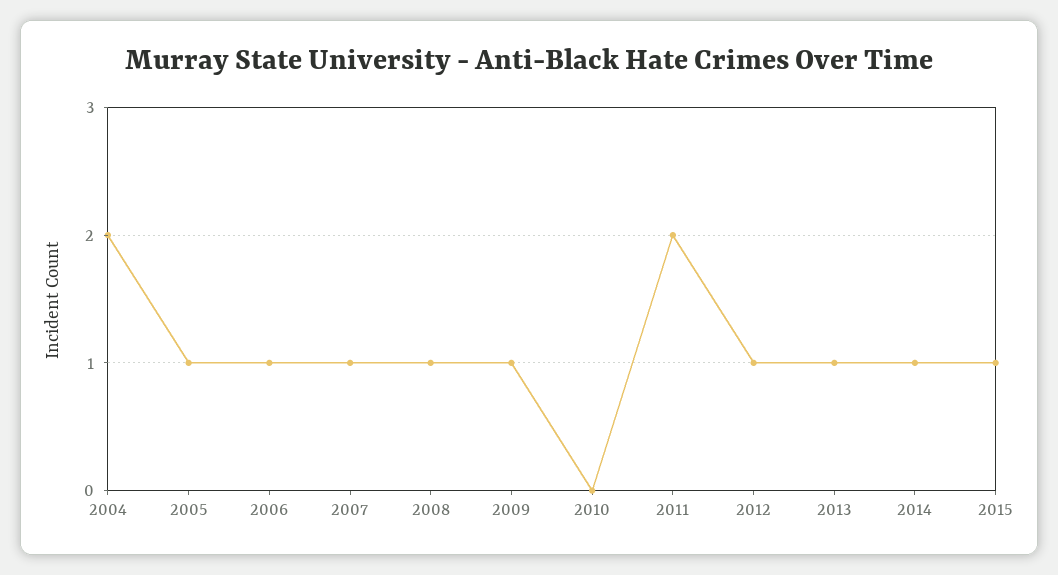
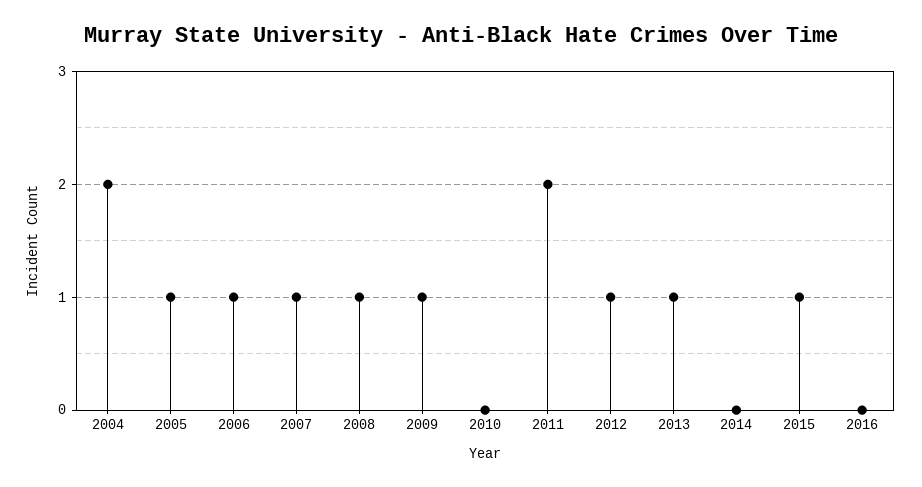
2014: 1 -> 0
2016: none -> 0

